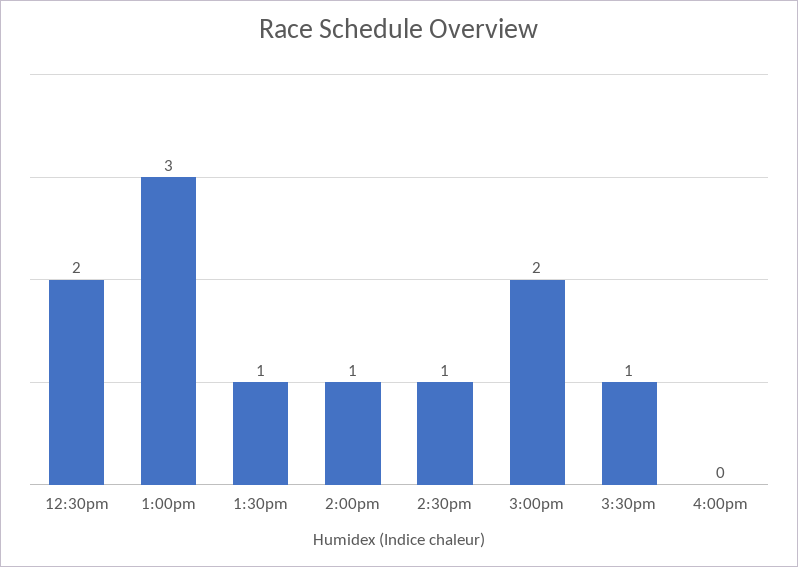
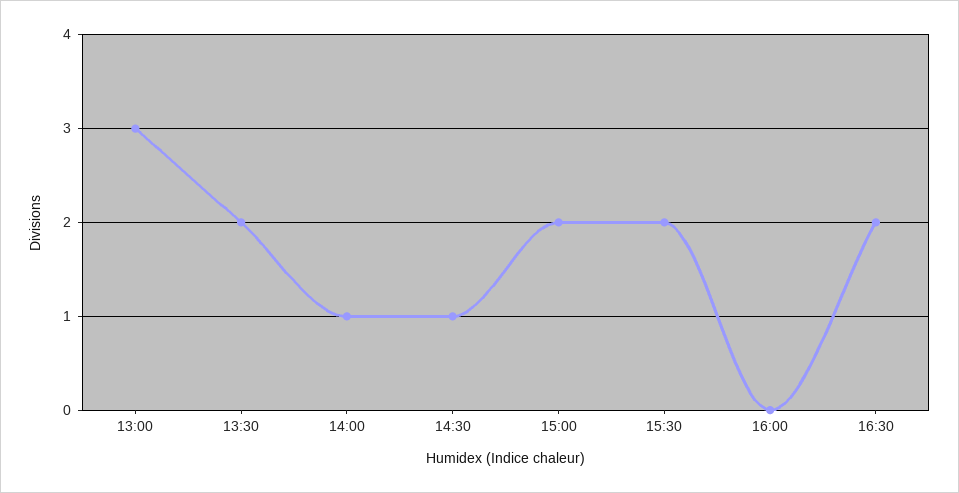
12:30pm: 2 -> none
1:30pm: 1 -> 2
3:30pm: 1 -> 2
16:30: none -> 2

